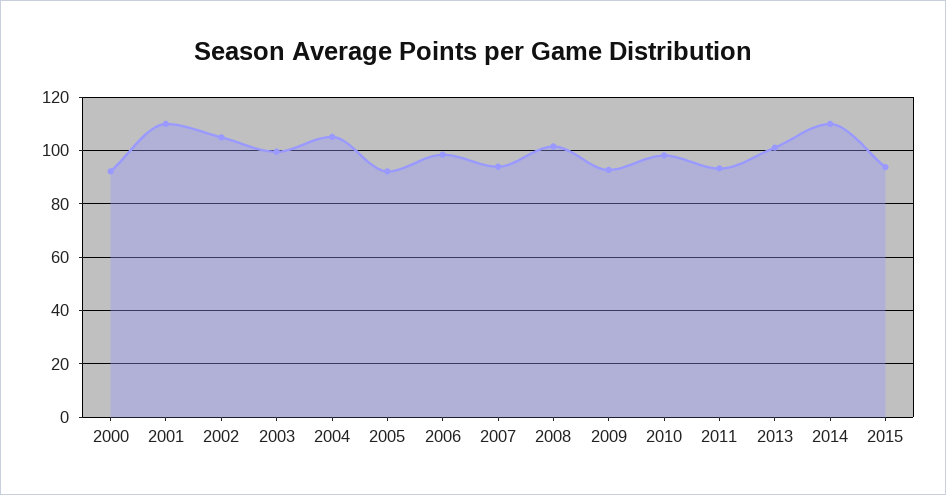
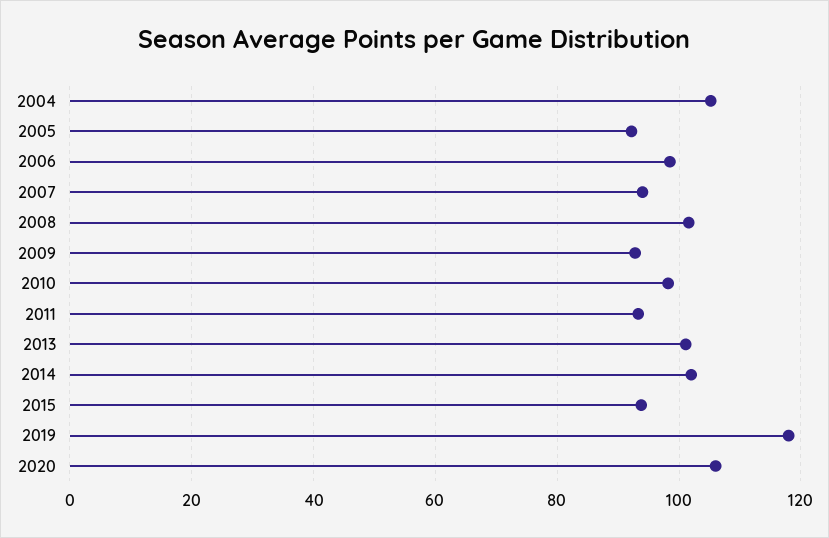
2000: 92.5 -> none
2001: 110 -> none
2002: 105 -> none
2003: 100 -> none
2014: 110 -> 102
2019: none -> 118
2020: none -> 106

